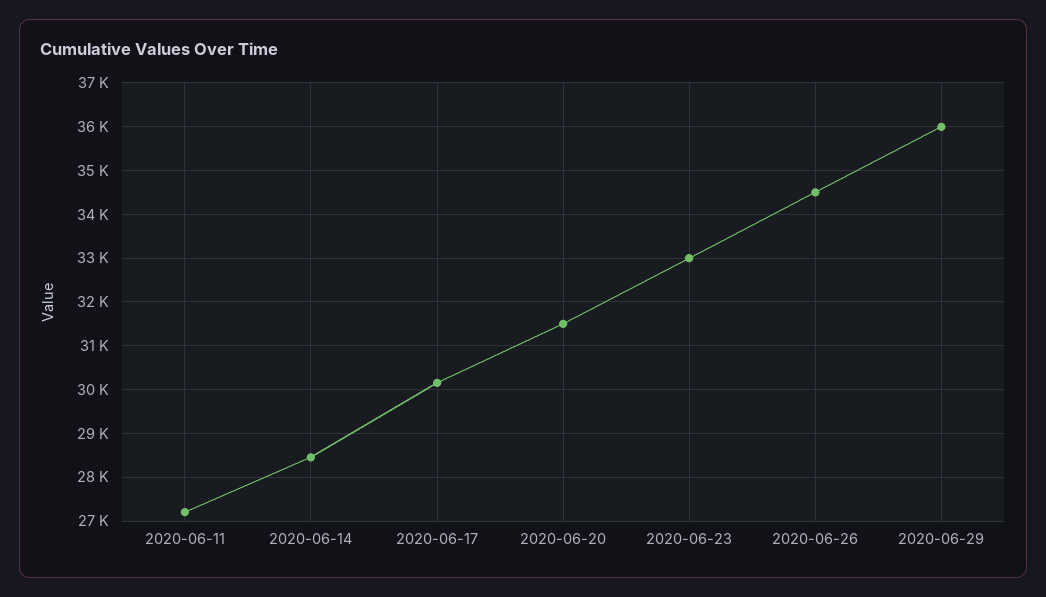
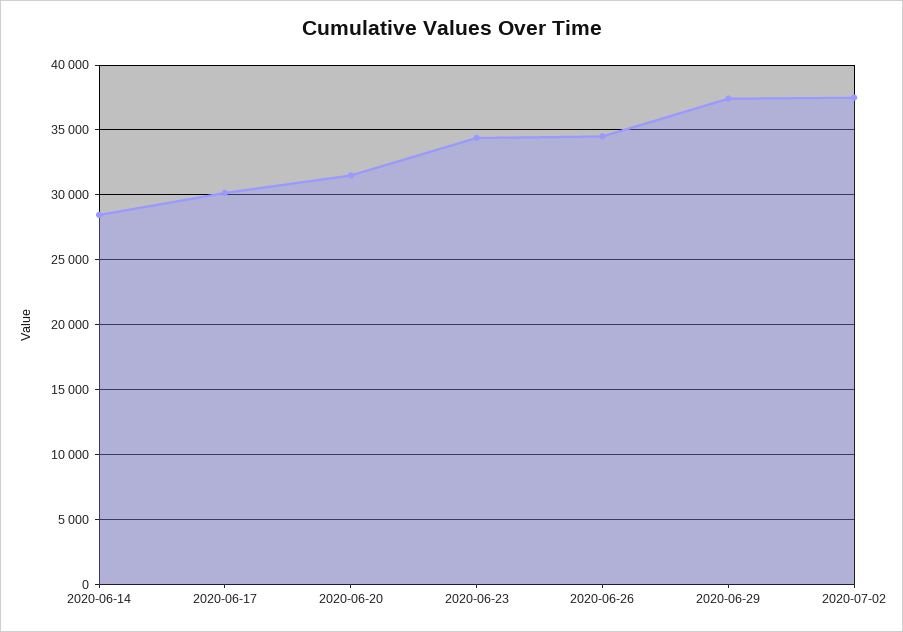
2020-06-11: 27200 -> none
2020-06-23: 33000 -> 34500
2020-06-29: 36000 -> 37500
2020-07-02: none -> 37500

